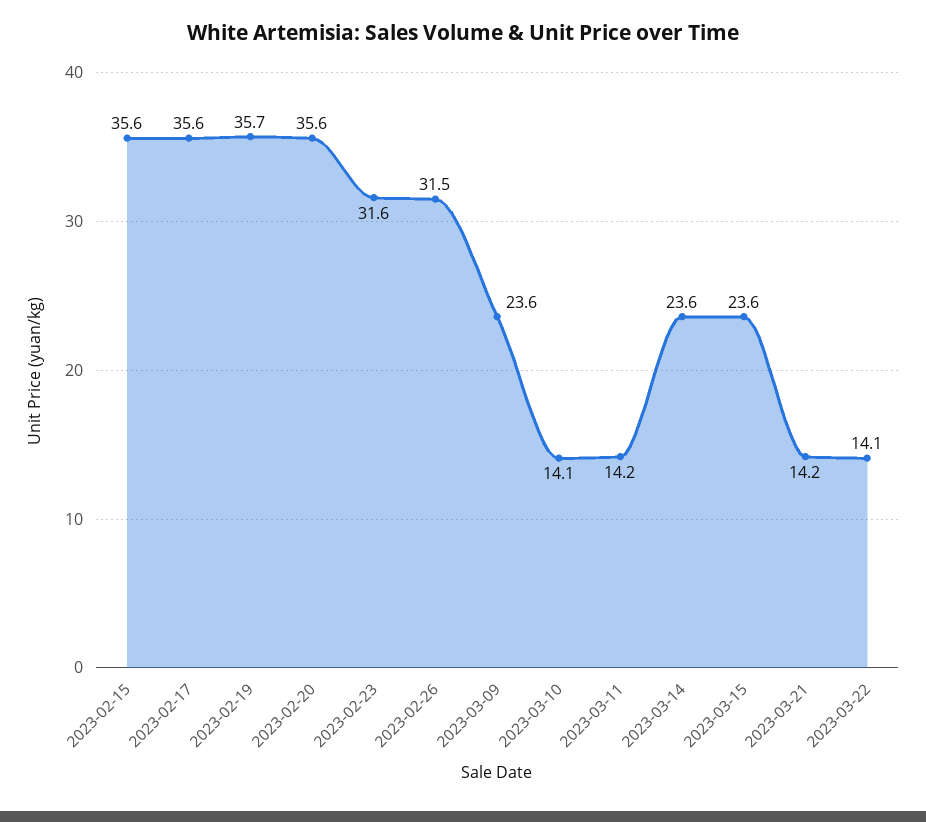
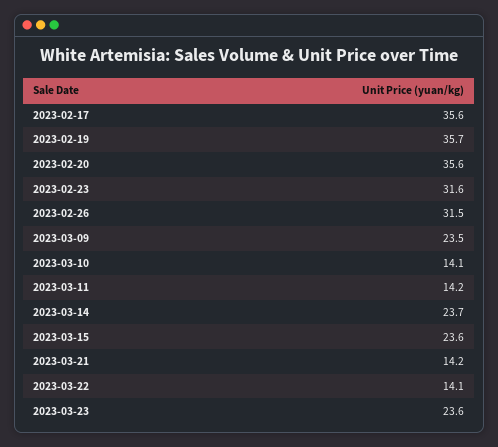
2023-02-15: 35.6 -> none
2023-03-09: 23.6 -> 23.5
2023-03-14: 23.6 -> 23.7
2023-03-23: none -> 23.6

